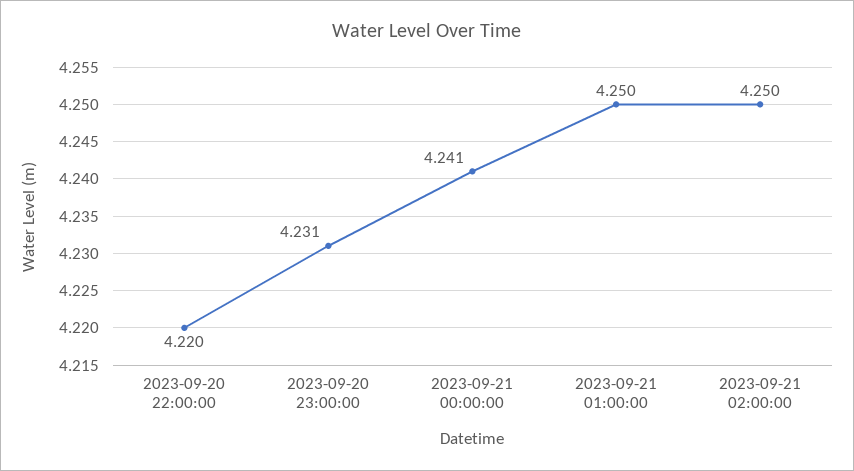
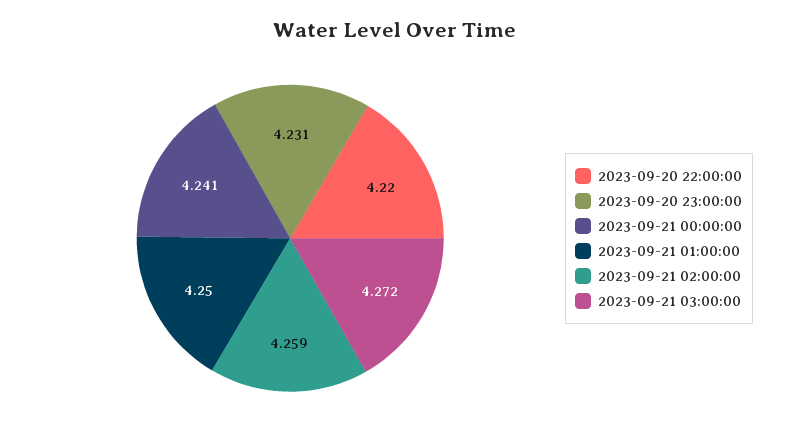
2023-09-21 02:00:00: 4.25 -> 4.259
2023-09-21 03:00:00: none -> 4.272

